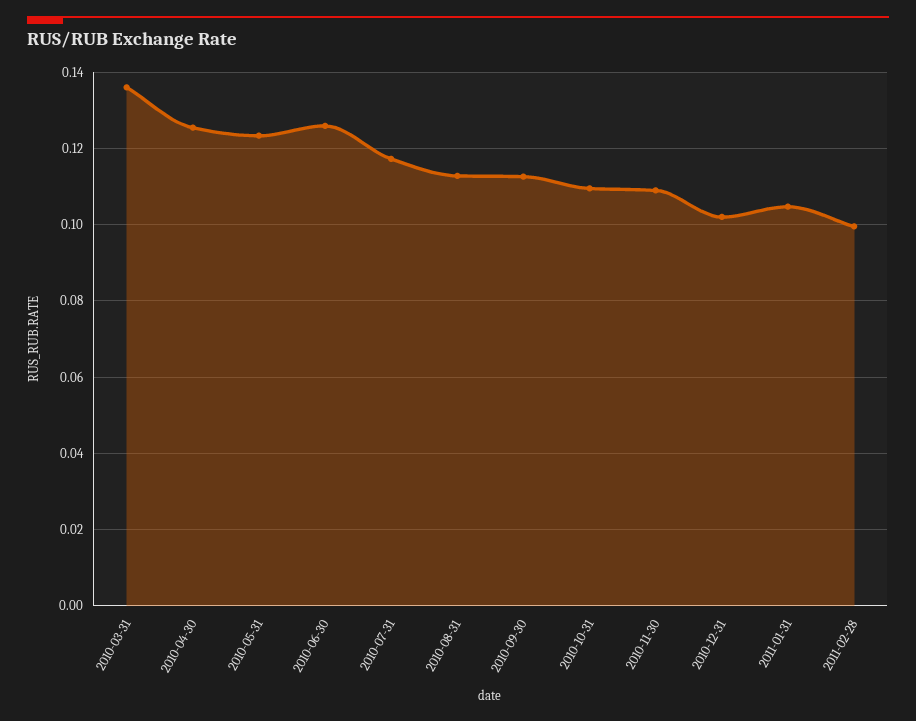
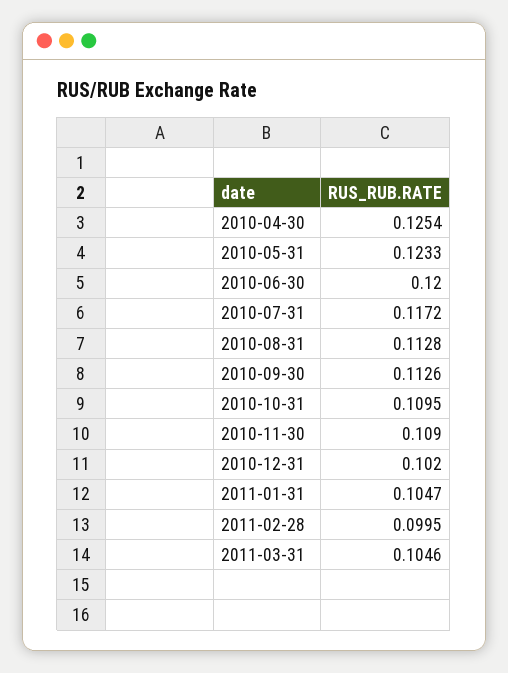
2010-03-31: 0.136 -> none
2010-06-30: 0.126 -> 0.12
2011-03-31: none -> 0.1046

